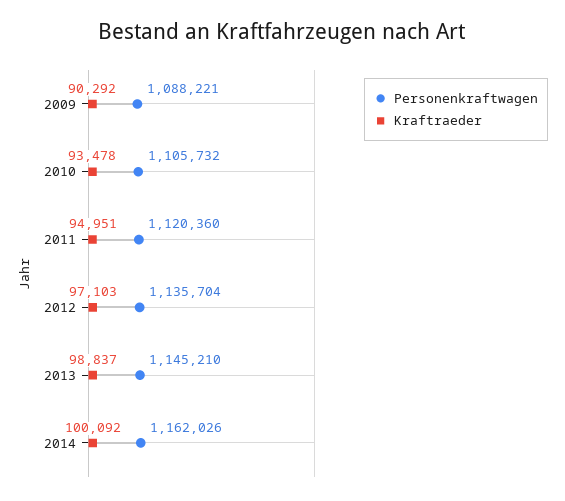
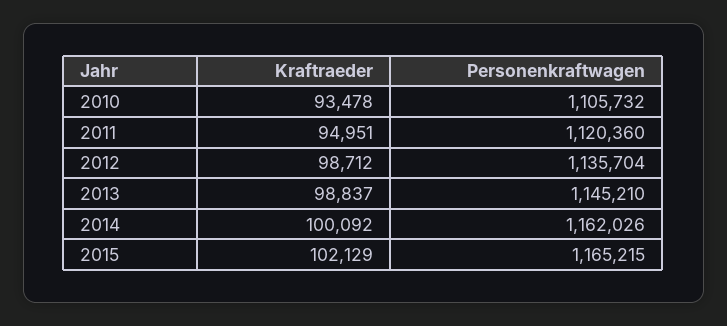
Personenkraftwagen, 2009: 1088221 -> none
Kraftraeder, 2009: 90292 -> none
Kraftraeder, 2012: 97103 -> 98712
Kraftraeder, 2015: none -> 102129
Personenkraftwagen, 2015: none -> 1165215

